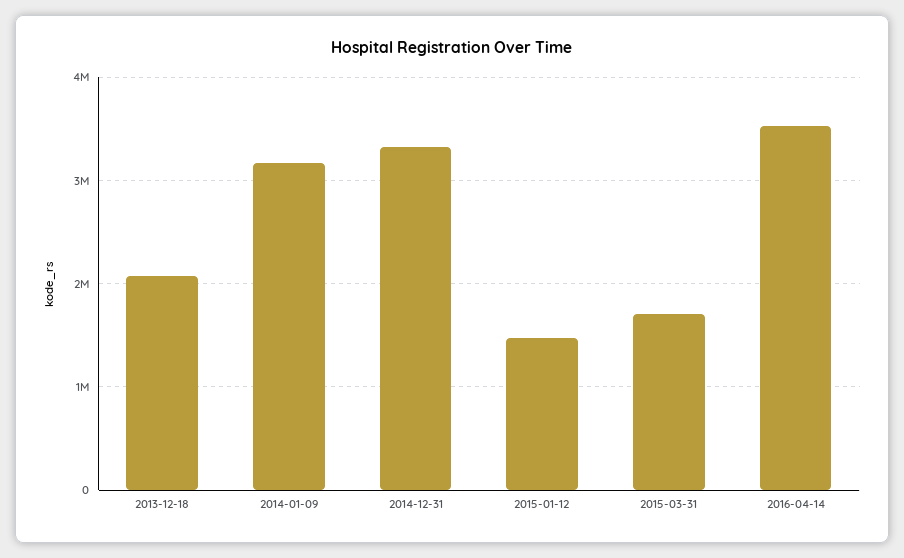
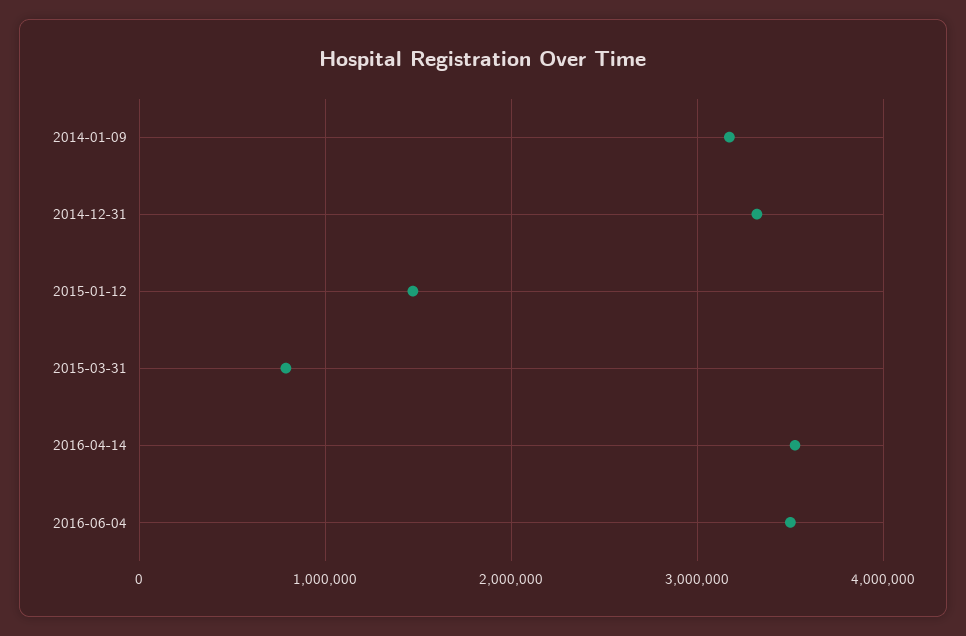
2013-12-18: 2100000 -> none
2015-03-31: 1700000 -> 800000
2016-06-04: none -> 3500000

